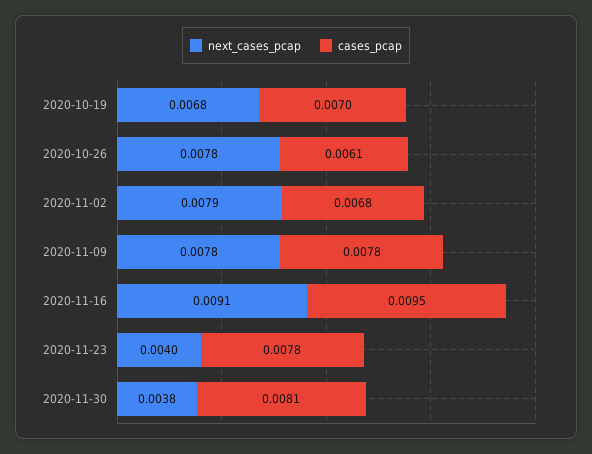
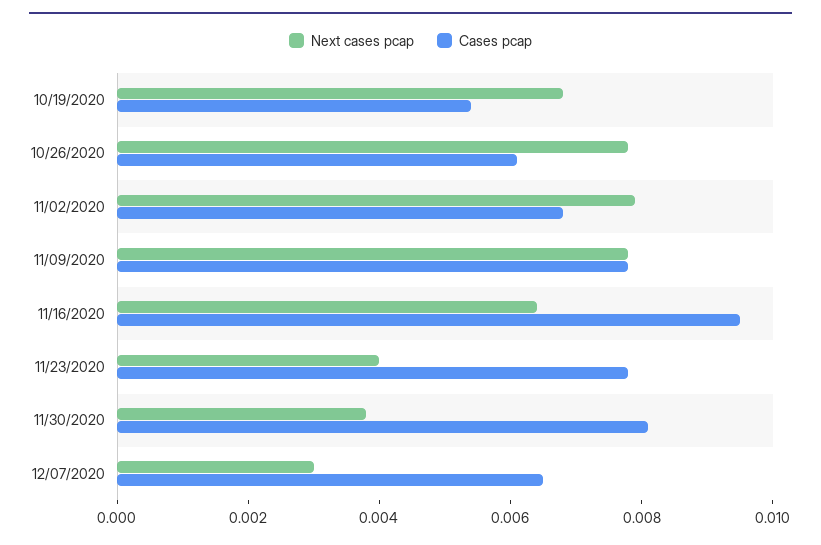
cases_pcap, 2020-10-19: 0.007 -> 0.0055
next_cases_pcap, 2020-11-16: 0.0091 -> 0.0065
next_cases_pcap, 12/07/2020: none -> 0.003
cases_pcap, 12/07/2020: none -> 0.0065

